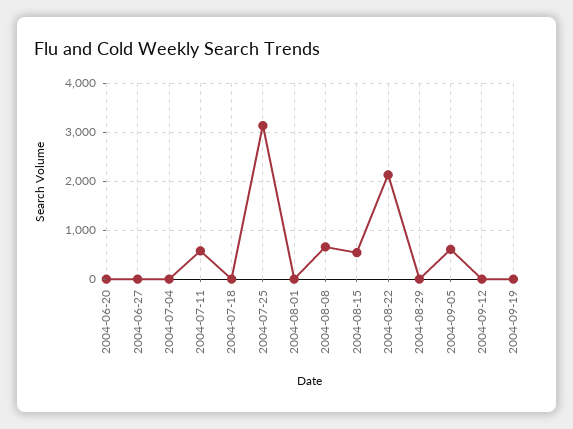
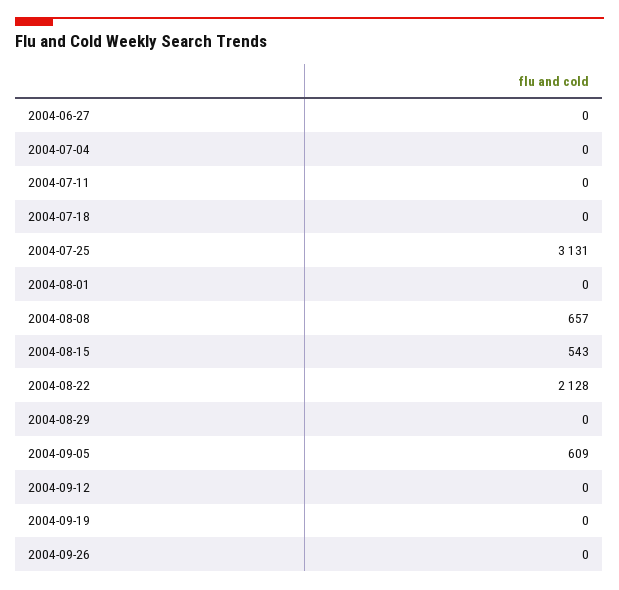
2004-06-20: 0 -> none
2004-07-11: 600 -> 0
2004-09-26: none -> 0

